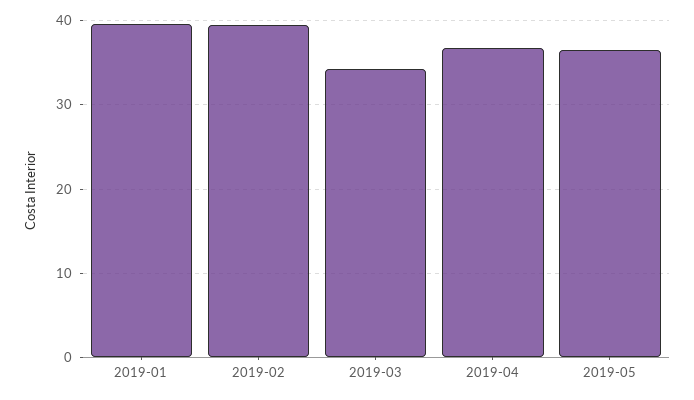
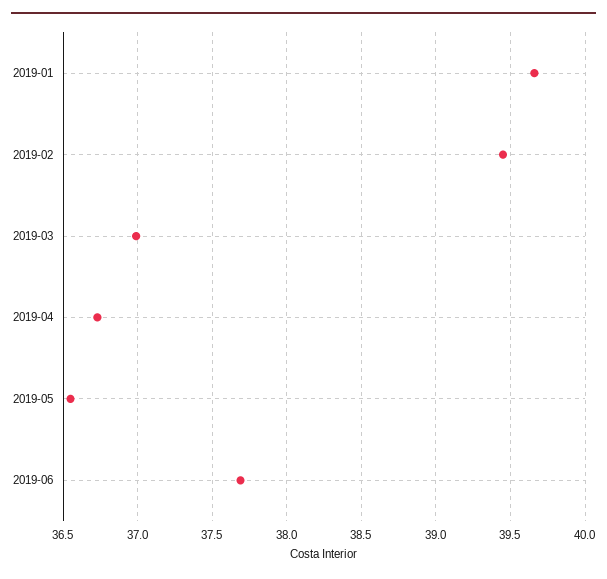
2019-03: 34 -> 37
2019-06: none -> 37.7

